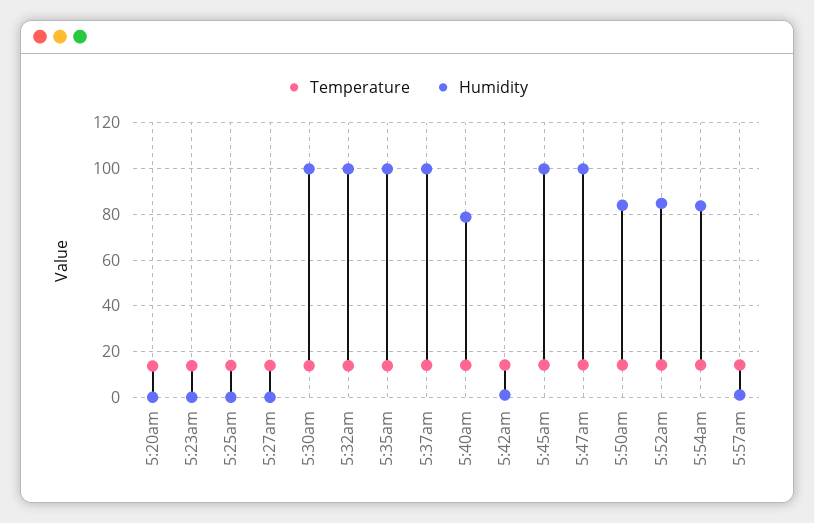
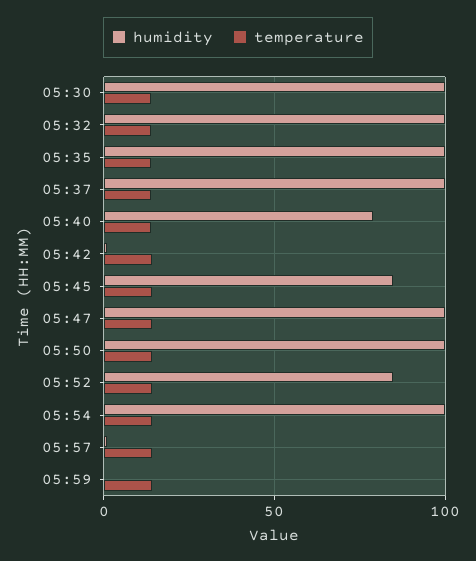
Temperature, 5:20am: 15 -> none
Humidity, 5:20am: 0 -> none
Temperature, 5:23am: 15 -> none
Humidity, 5:23am: 0 -> none
Temperature, 5:25am: 15 -> none
Humidity, 5:25am: 0 -> none
Temperature, 5:27am: 15 -> none
Humidity, 5:27am: 0 -> none
Humidity, 5:45am: 100 -> 85
Humidity, 5:50am: 85 -> 100
Humidity, 5:54am: 85 -> 100
Humidity, 05:59: none -> 0
Temperature, 05:59: none -> 15

